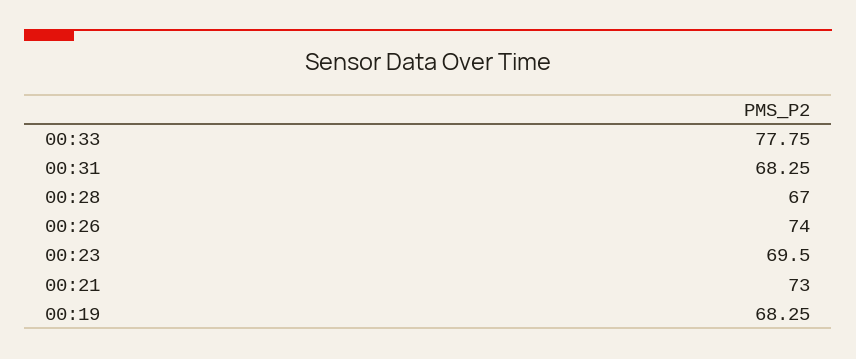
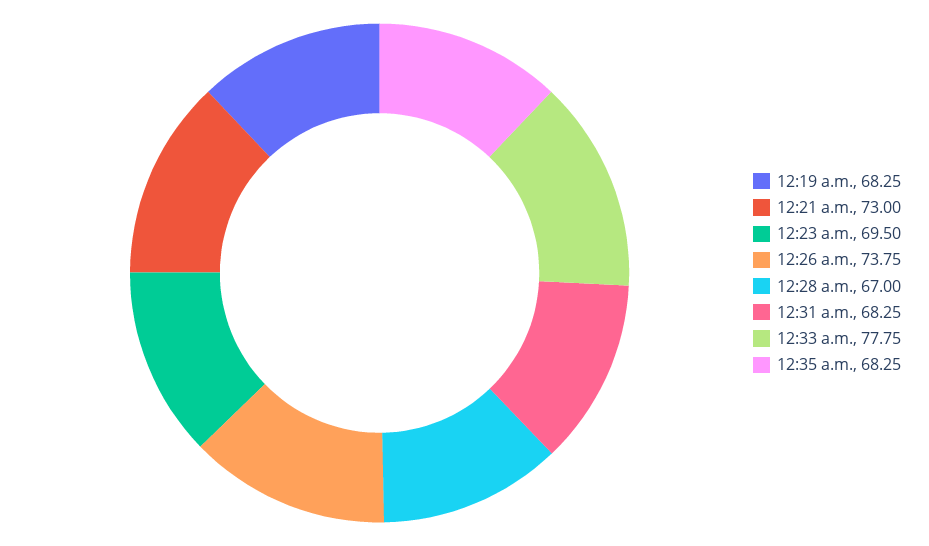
00:26: 74 -> 73.75
12:35 a.m.: none -> 68.25

